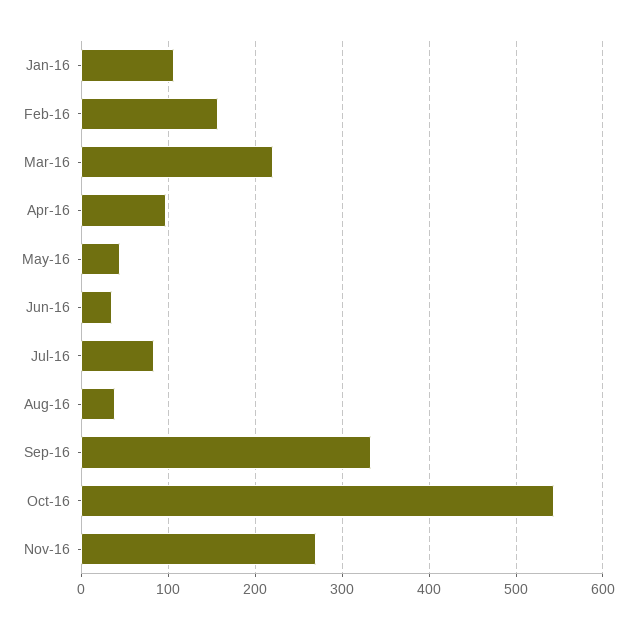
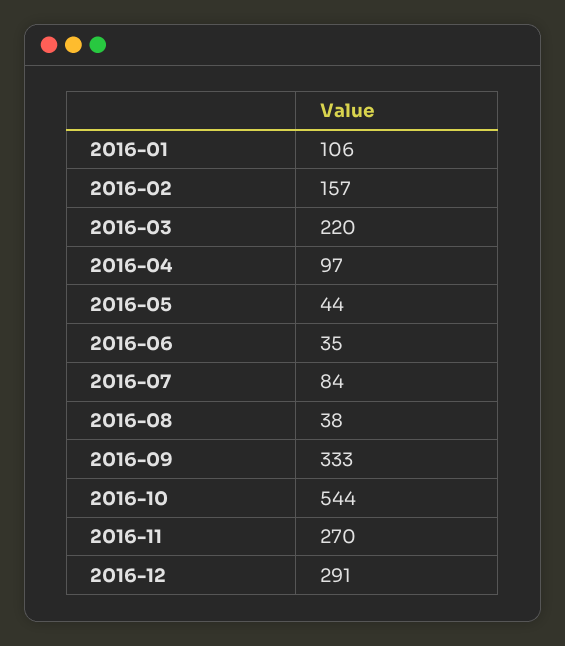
2016-12: none -> 291

